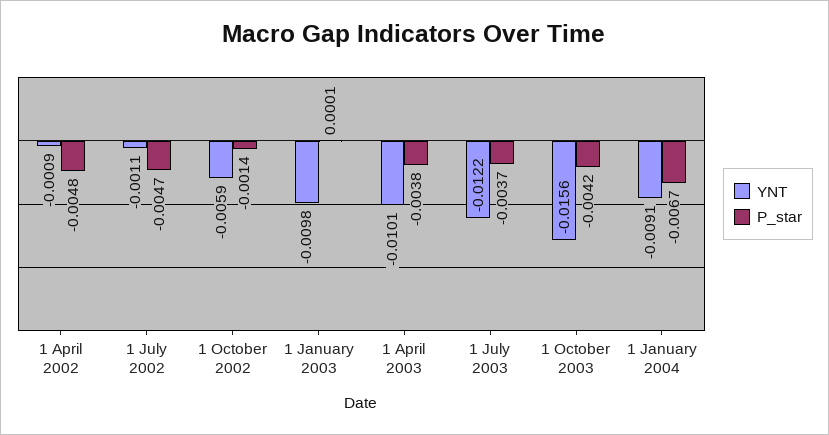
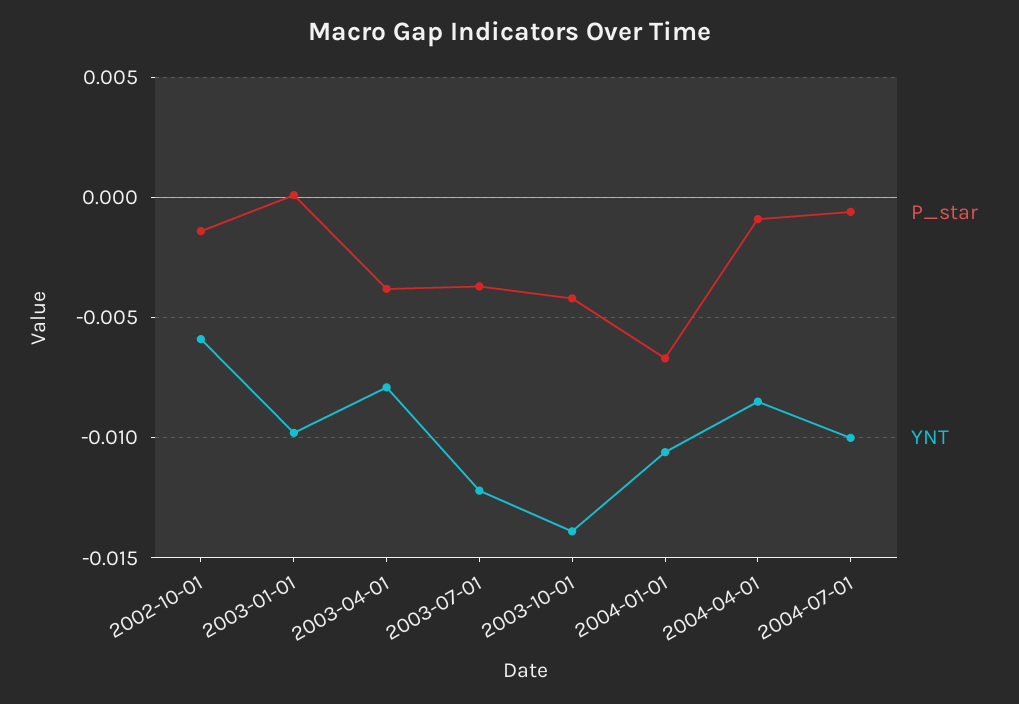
YNT, 1 April 2002: -0.0009 -> none
P_star, 1 April 2002: -0.0048 -> none
YNT, 1 July 2002: -0.0011 -> none
P_star, 1 July 2002: -0.0047 -> none
YNT, 1 April 2003: -0.0101 -> -0.008
YNT, 1 October 2003: -0.0156 -> -0.014
YNT, 1 January 2004: -0.0091 -> -0.0105
P_star, 2004-04-01: none -> -0.001
YNT, 2004-04-01: none -> -0.0085
P_star, 2004-07-01: none -> -0.0005
YNT, 2004-07-01: none -> -0.01

